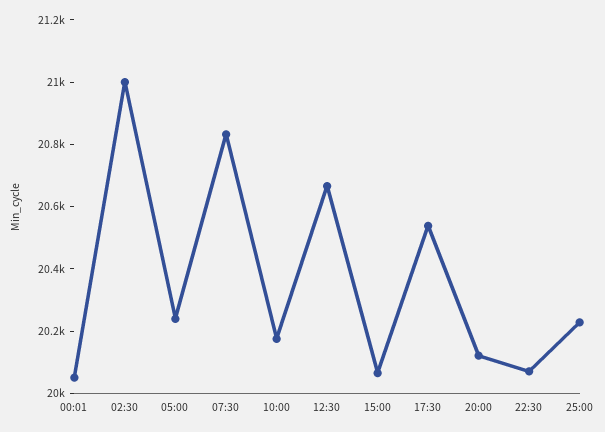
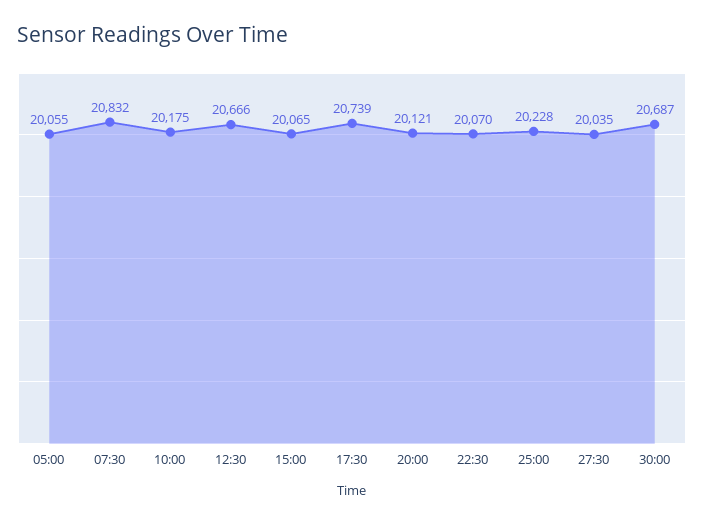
00:01: 20050 -> none
02:30: 21000 -> none
05:00: 20250 -> 20055
17:30: 20550 -> 20739
27:30: none -> 20035
30:00: none -> 20687

